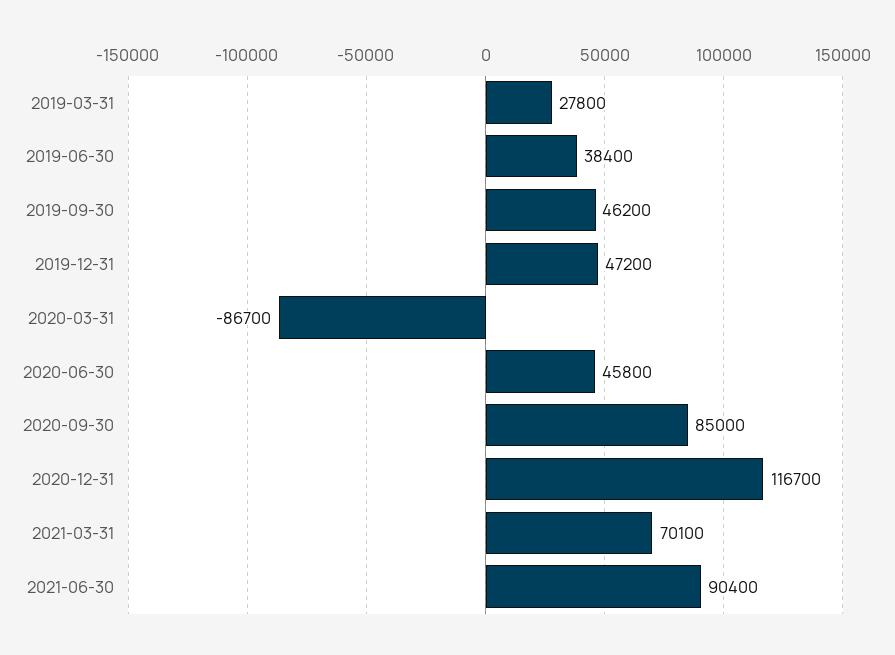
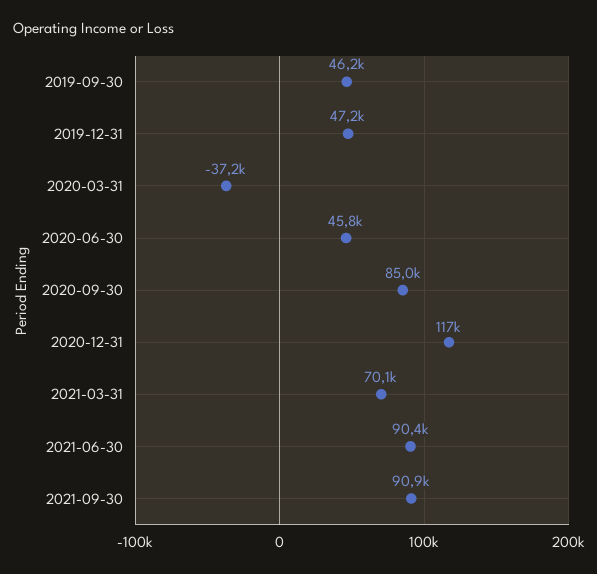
2019-03-31: 27800 -> none
2019-06-30: 38400 -> none
2020-03-31: -86700 -> -37200
2021-09-30: none -> 90900

